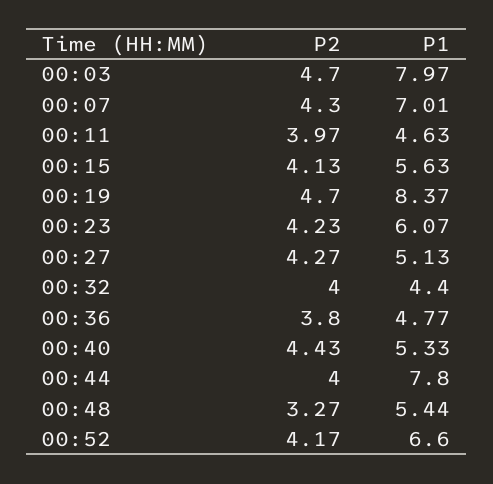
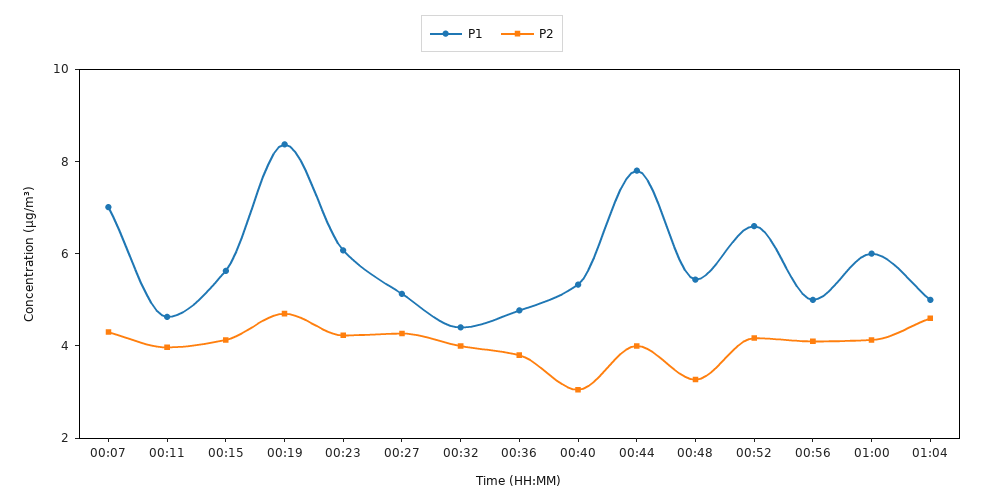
P2, 00:03: 4.7 -> none
P1, 00:03: 7.97 -> none
P2, 00:40: 4.43 -> 3
P1, 00:56: none -> 5
P2, 00:56: none -> 4
P1, 01:00: none -> 6
P2, 01:00: none -> 4
P1, 01:04: none -> 5
P2, 01:04: none -> 4.5

